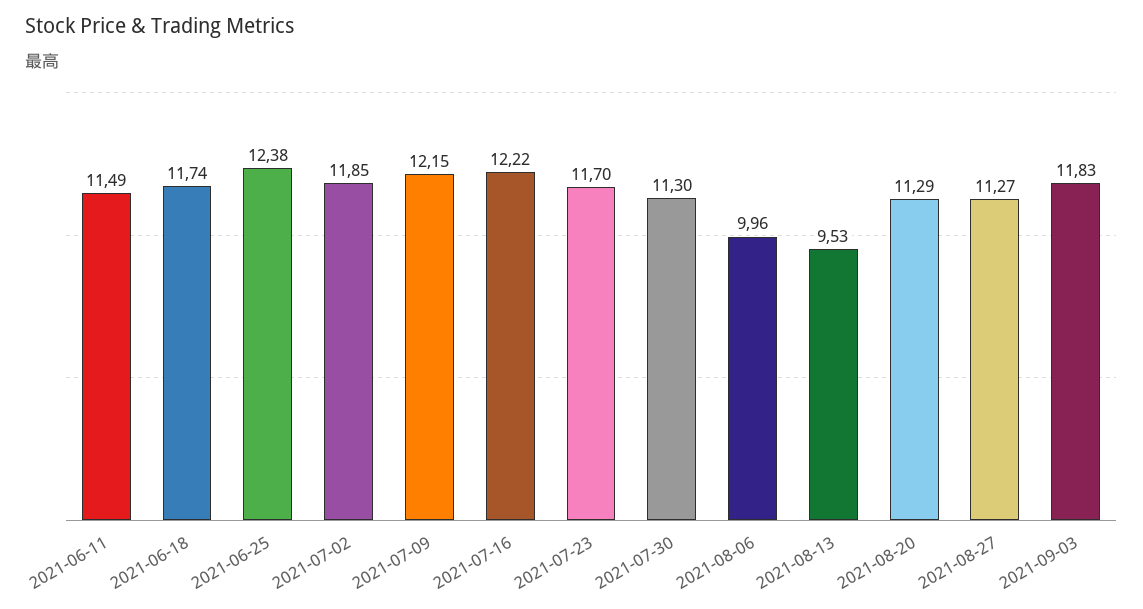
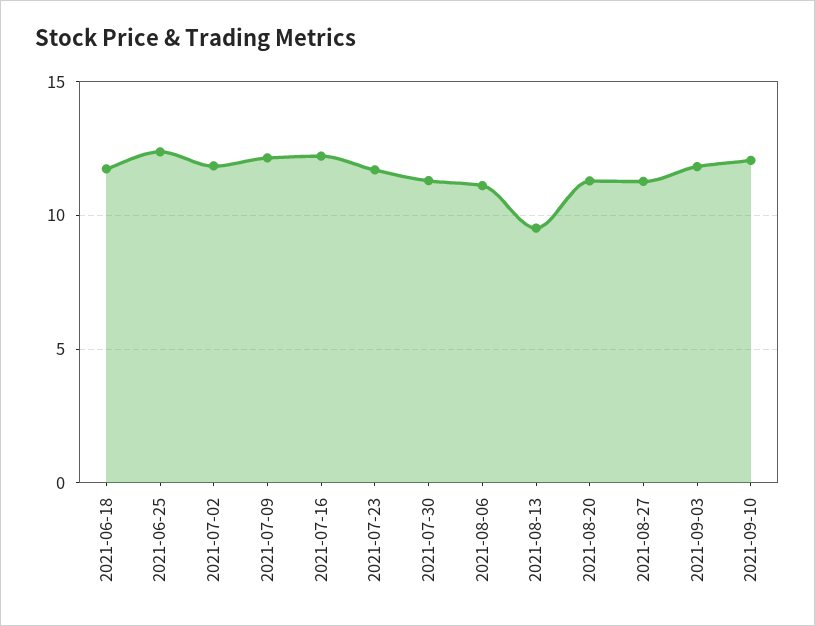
2021-06-11: 11.49 -> none
2021-08-06: 9.96 -> 11
2021-09-10: none -> 12

